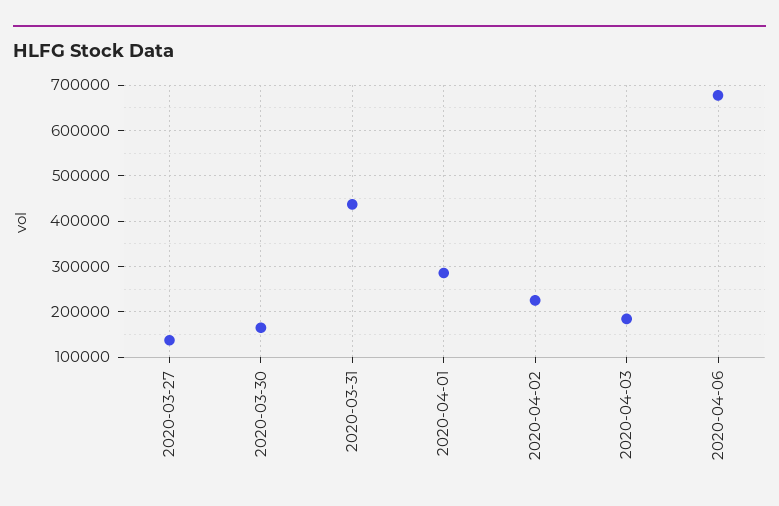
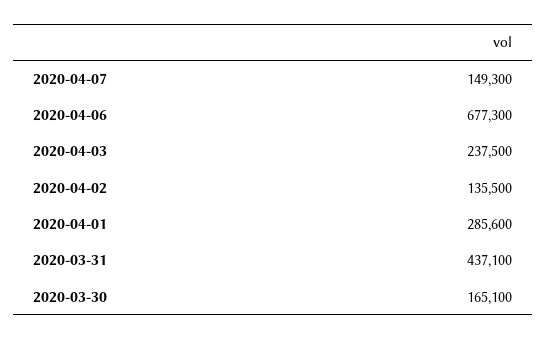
2020-03-27: 140000 -> none
2020-04-02: 220000 -> 135500
2020-04-03: 180000 -> 237500
2020-04-07: none -> 149300

